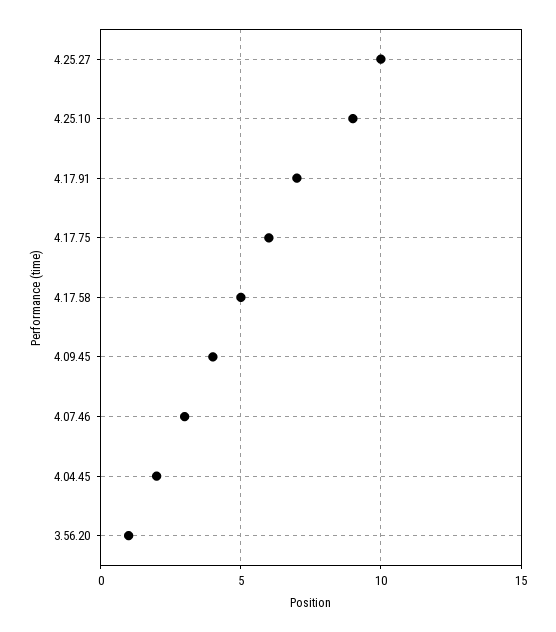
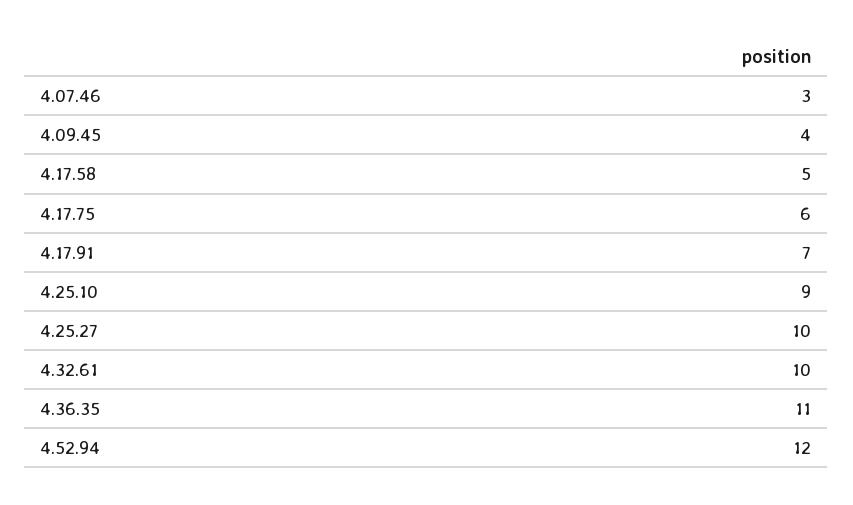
4.04.45: 2 -> none
3.56.20: 1 -> none
4.32.61: none -> 10
4.36.35: none -> 11
4.52.94: none -> 12

